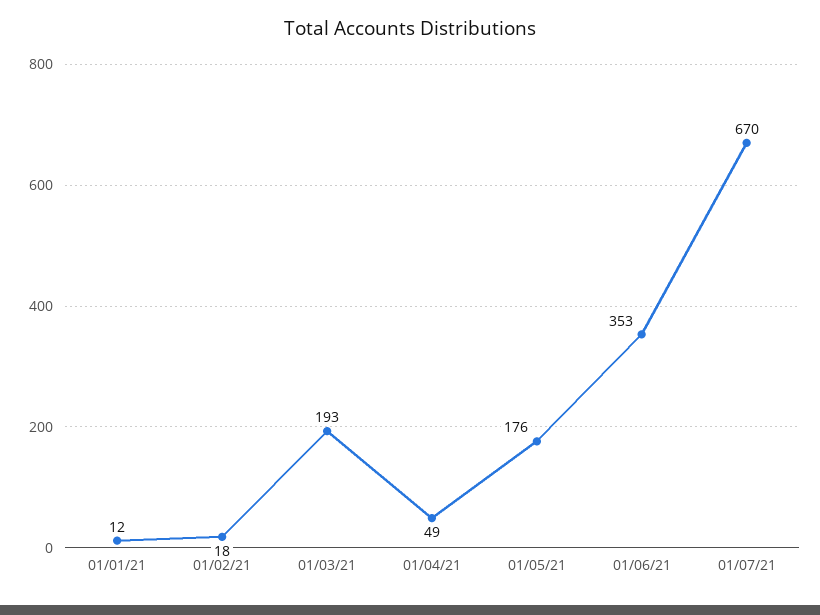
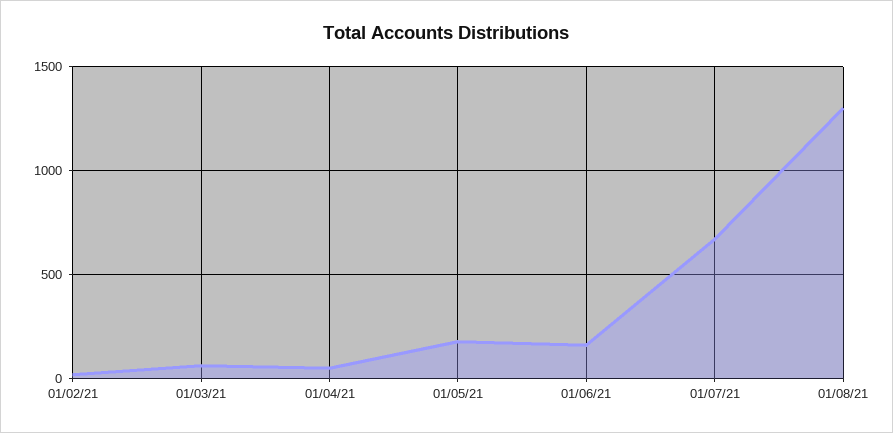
01/01/21: 12 -> none
01/03/21: 193 -> 50
01/06/21: 353 -> 150
01/08/21: none -> 1300

